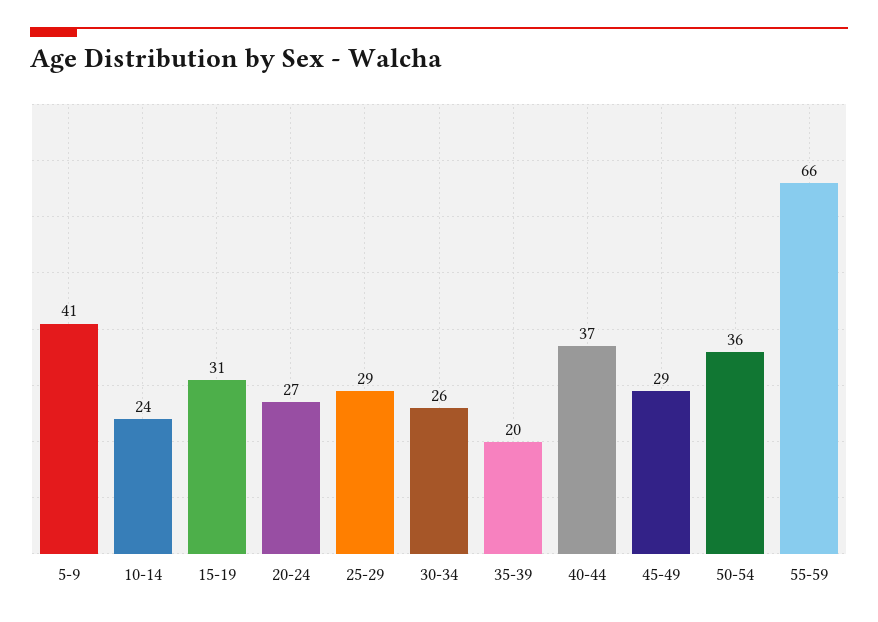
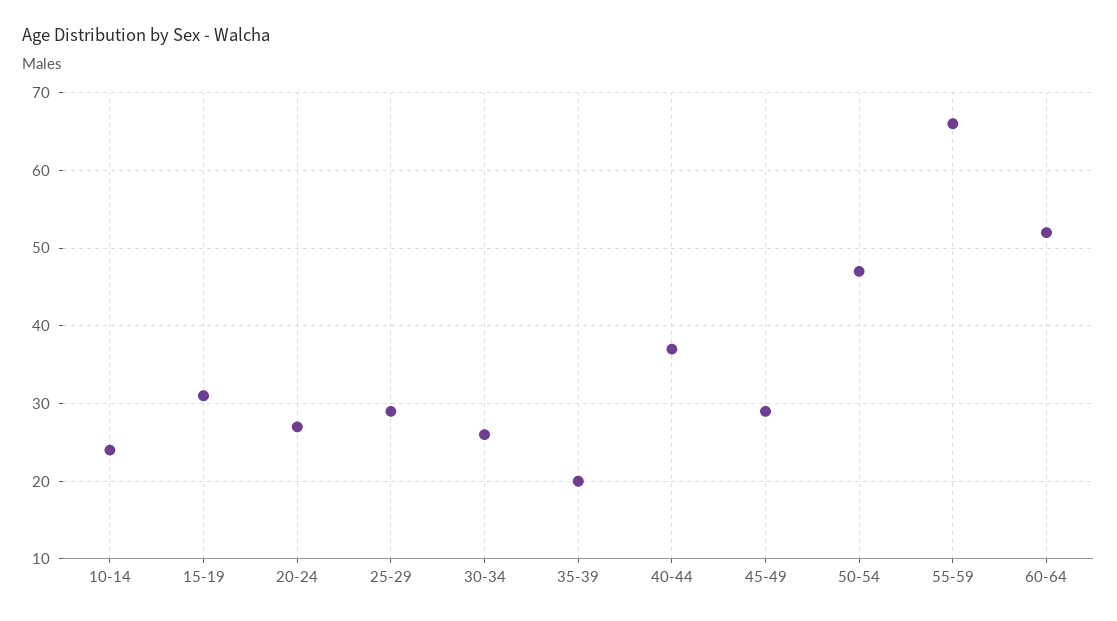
5-9: 41 -> none
50-54: 36 -> 47
60-64: none -> 52

